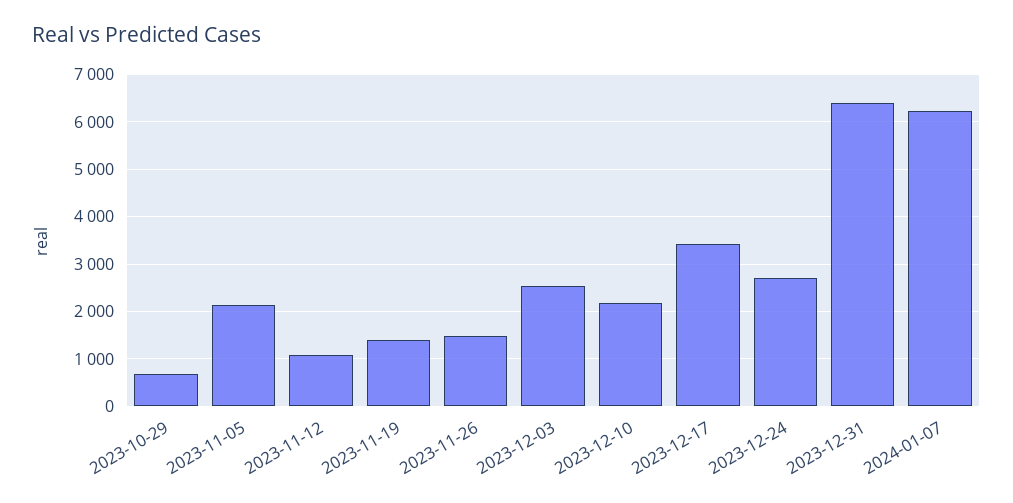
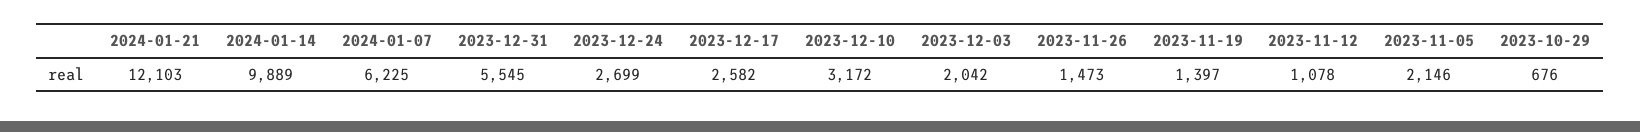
2023-12-03: 2600 -> 2042
2023-12-10: 2200 -> 3172
2023-12-17: 3400 -> 2582
2023-12-31: 6400 -> 5545
2024-01-21: none -> 12103
2024-01-14: none -> 9889

